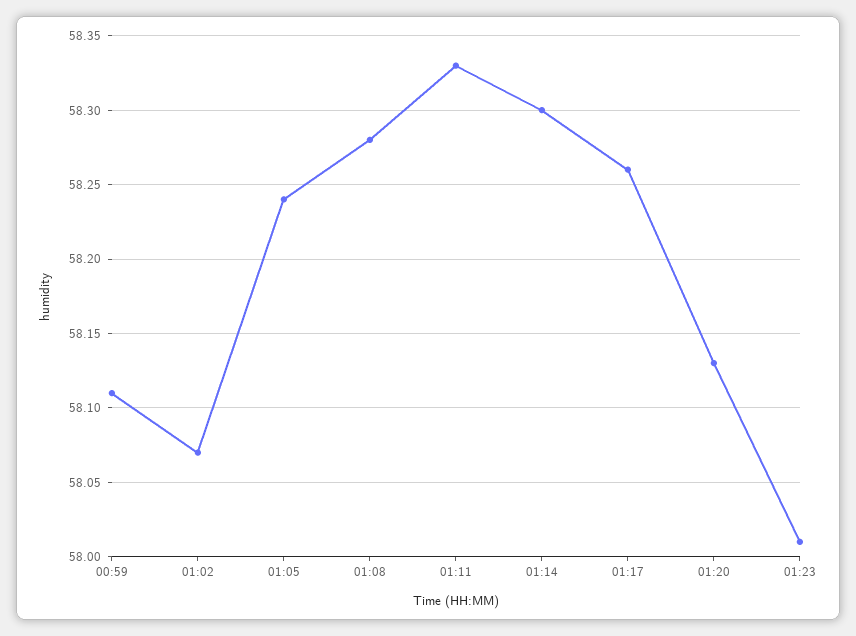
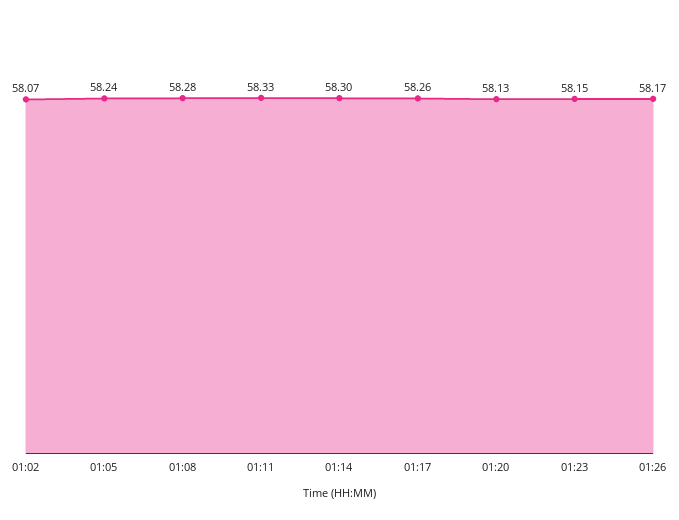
00:59: 58.11 -> none
01:23: 58.01 -> 58.15
01:26: none -> 58.17

